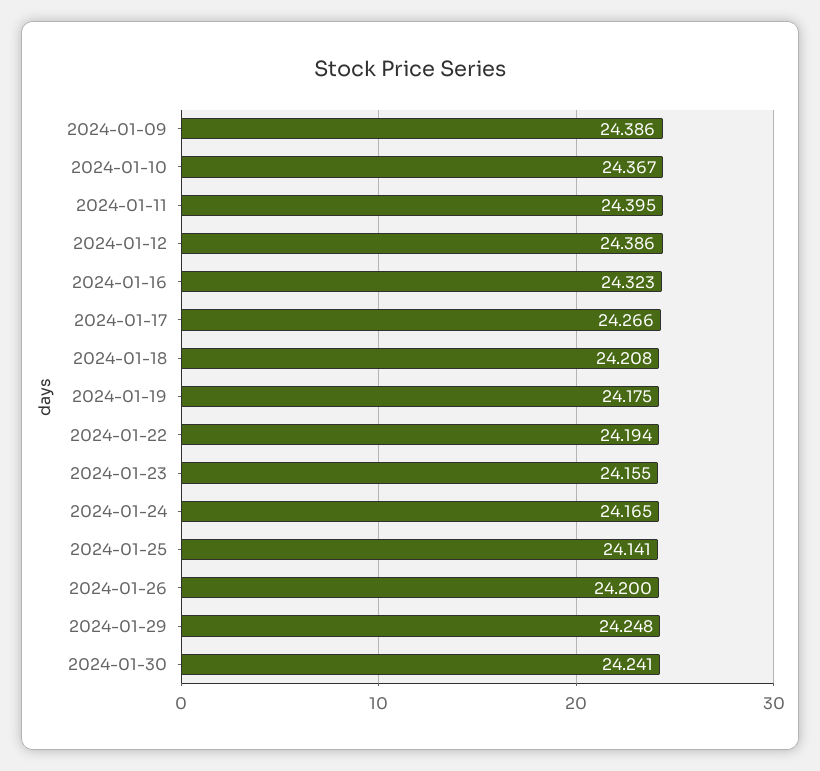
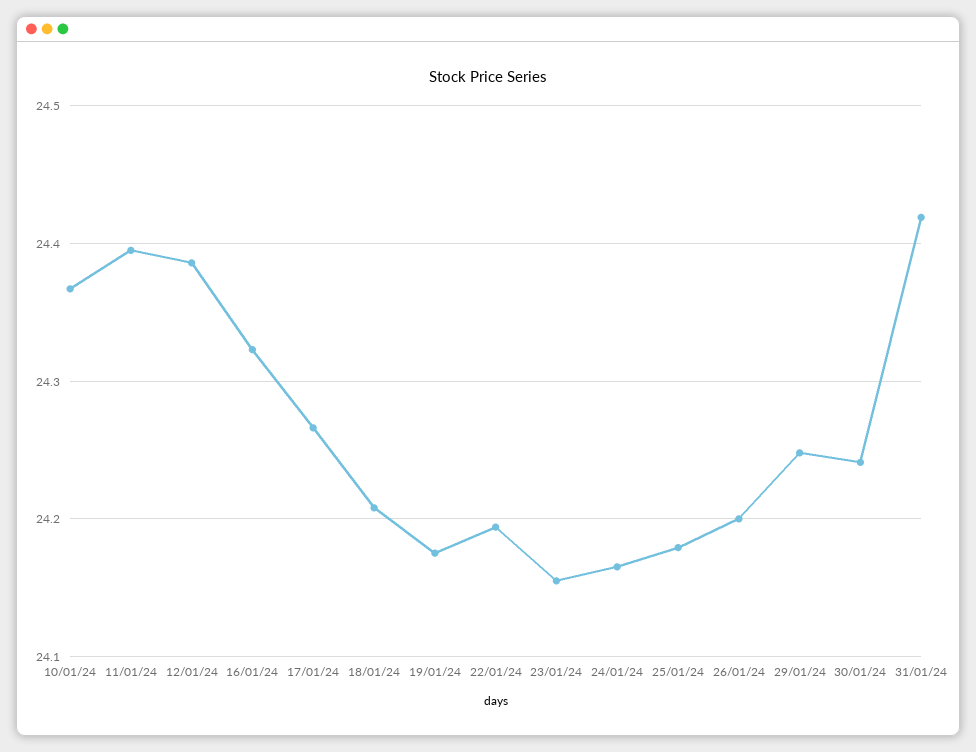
2024-01-09: 24.386 -> none
2024-01-25: 24.141 -> 24.18
31/01/24: none -> 24.42

